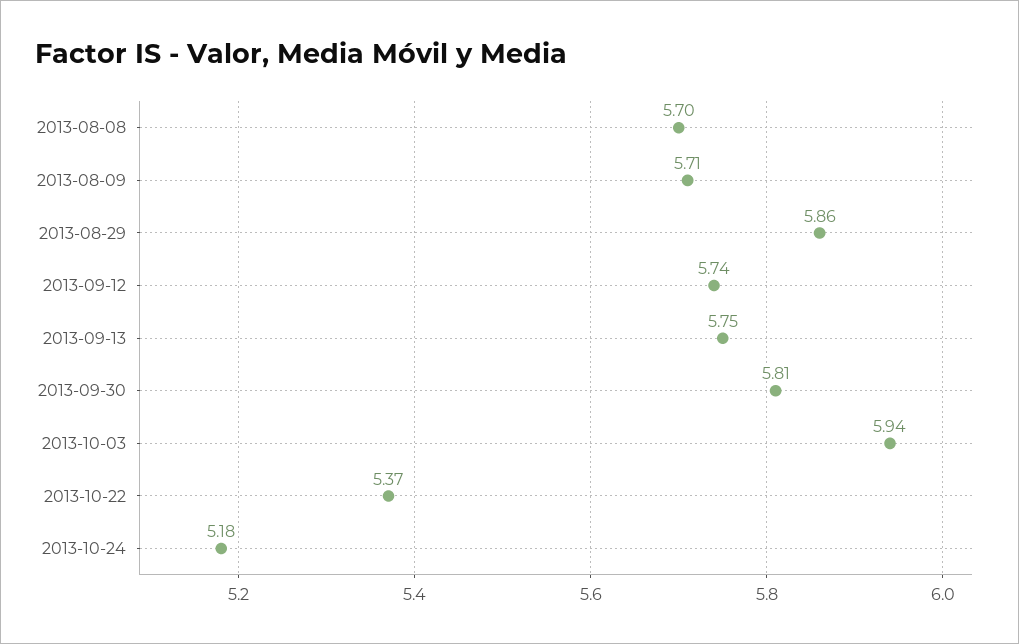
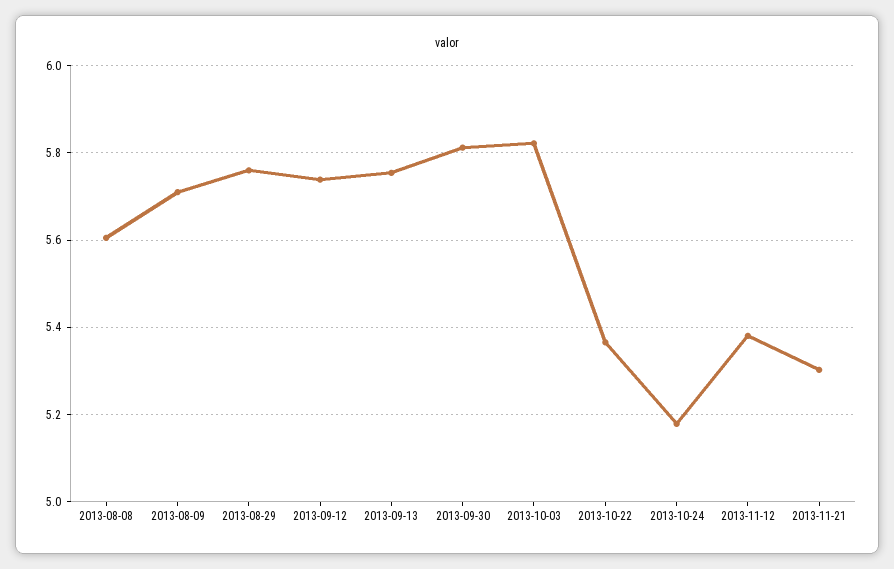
2013-08-08: 5.7 -> 5.6
2013-08-29: 5.86 -> 5.76
2013-10-03: 5.94 -> 5.82
2013-11-12: none -> 5.38
2013-11-21: none -> 5.3

